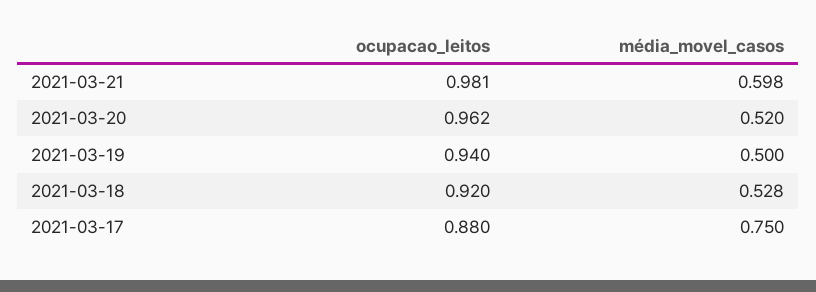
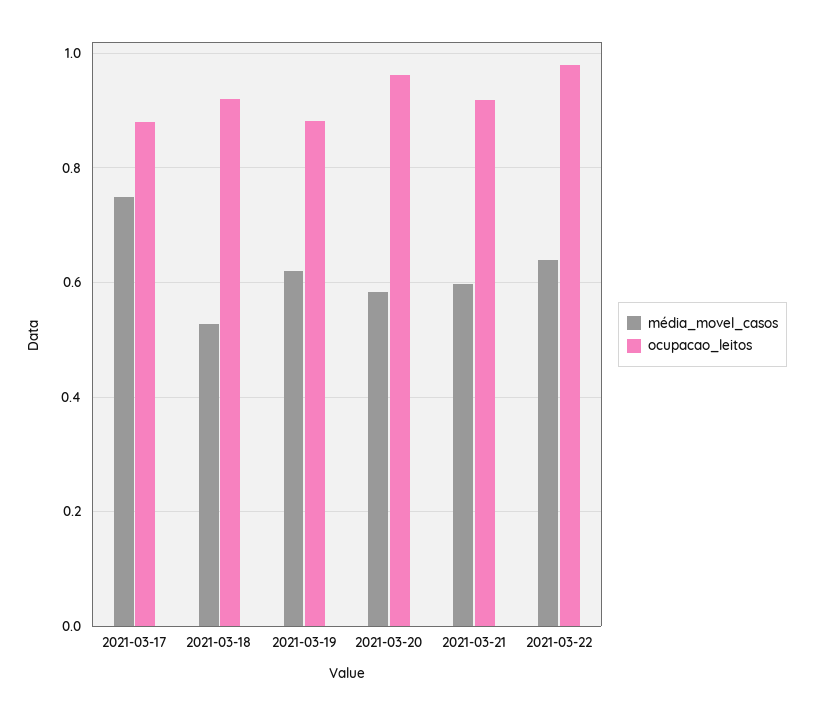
ocupacao_leitos, 2021-03-21: 0.981 -> 0.92
média_movel_casos, 2021-03-20: 0.52 -> 0.58
ocupacao_leitos, 2021-03-19: 0.94 -> 0.88
média_movel_casos, 2021-03-19: 0.5 -> 0.62
média_movel_casos, 2021-03-22: none -> 0.64
ocupacao_leitos, 2021-03-22: none -> 0.98

